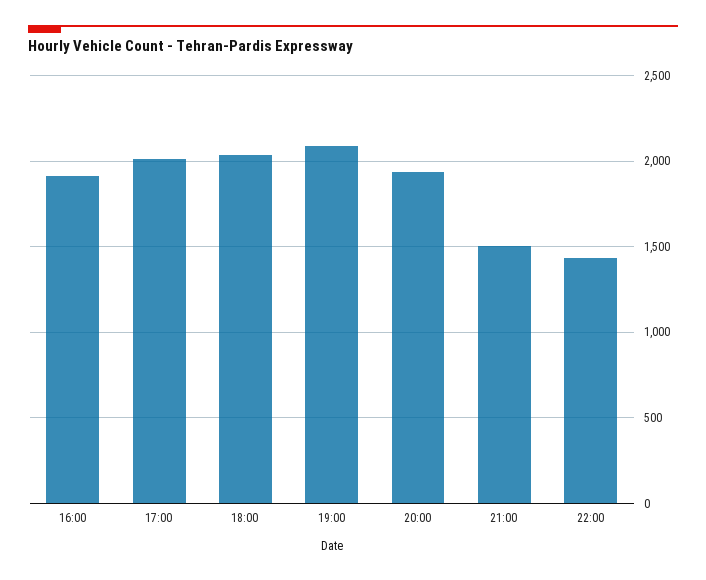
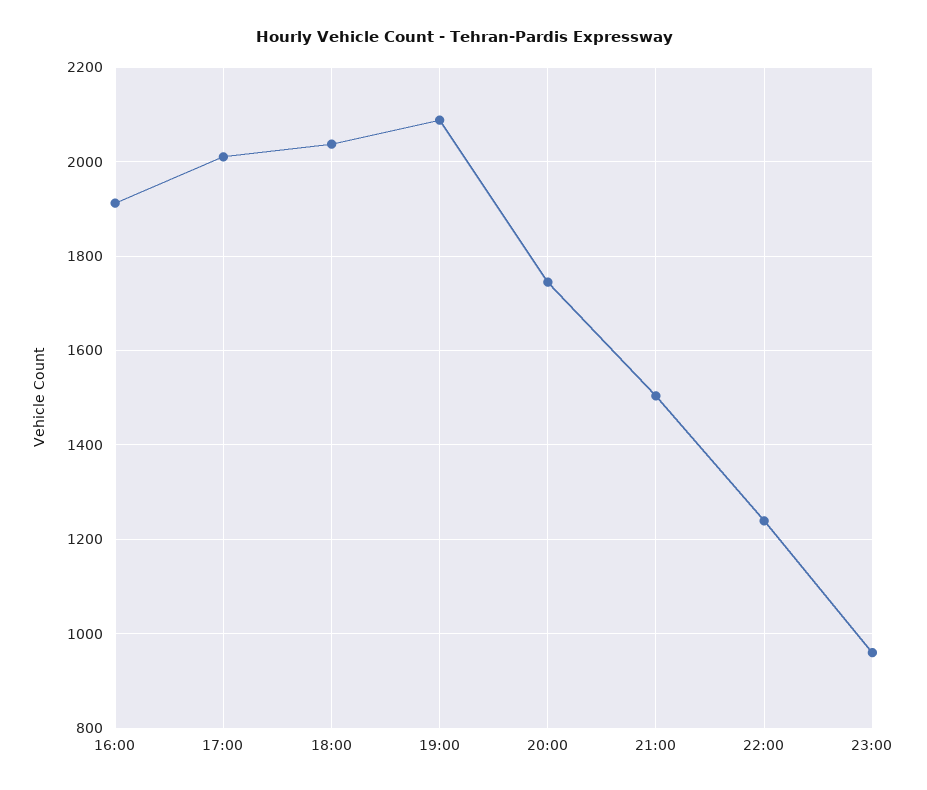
20:00: 1950 -> 1740
22:00: 1450 -> 1240
23:00: none -> 960

